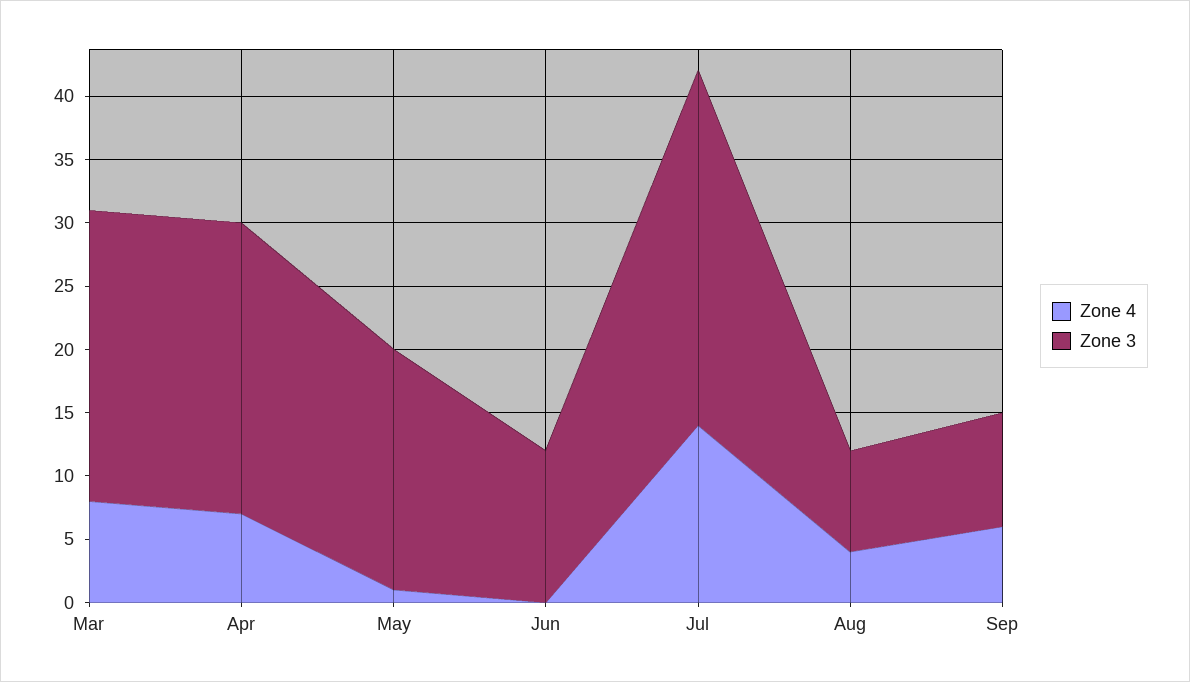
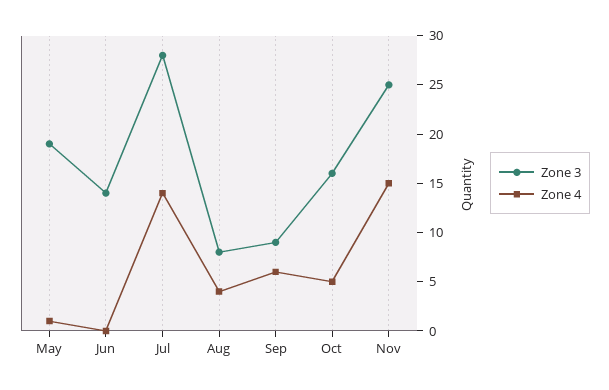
Zone 4, Mar: 8 -> none
Zone 3, Mar: 23 -> none
Zone 4, Apr: 7 -> none
Zone 3, Apr: 23 -> none
Zone 3, Jun: 12 -> 14
Zone 3, Oct: none -> 16
Zone 4, Oct: none -> 5
Zone 3, Nov: none -> 25
Zone 4, Nov: none -> 15

